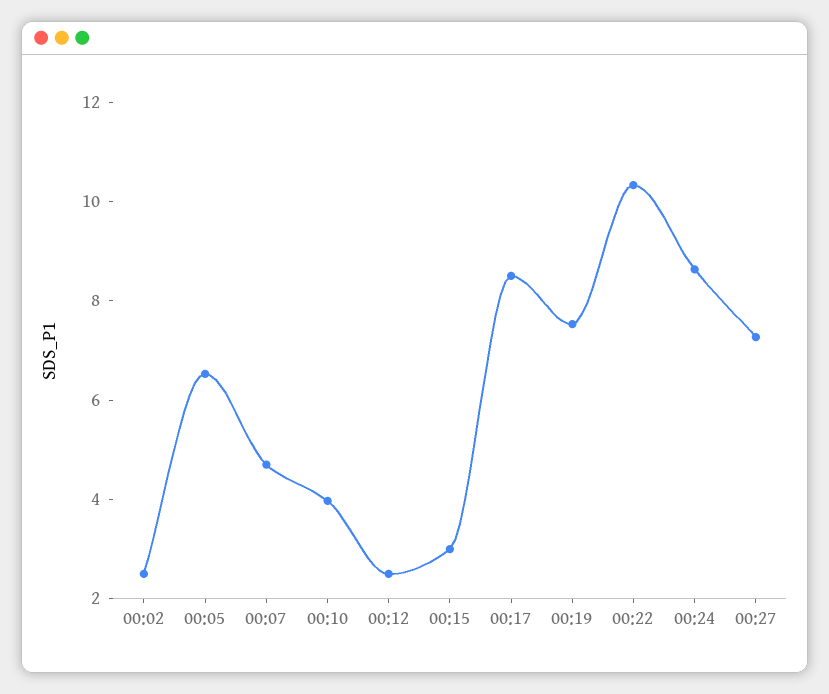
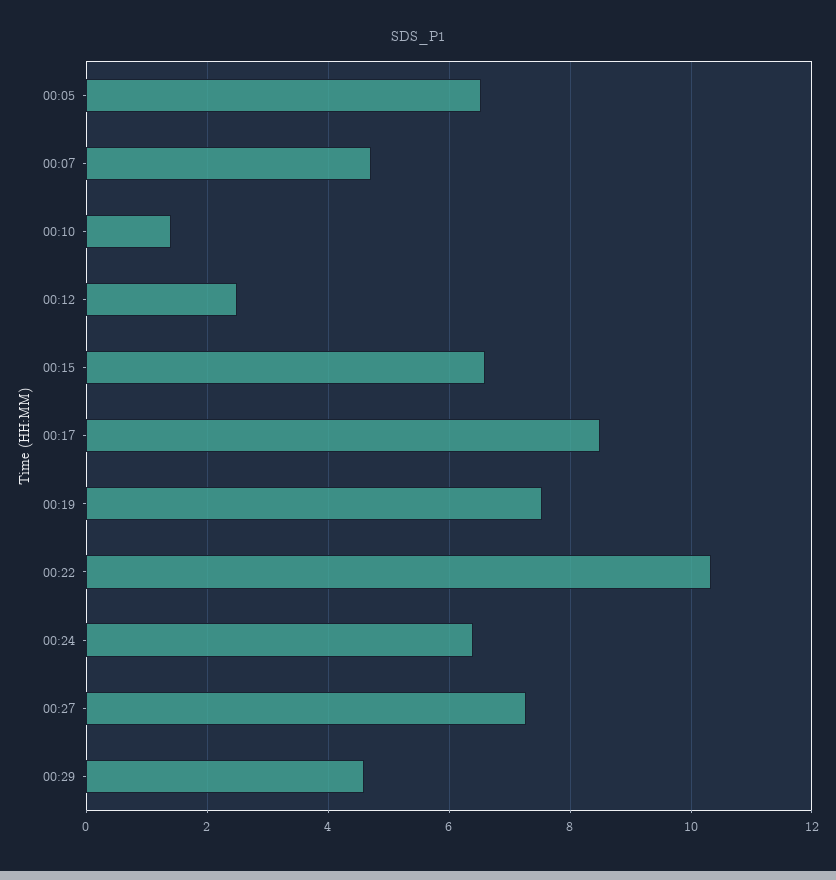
00:02: 2.5 -> none
00:10: 4 -> 1.4
00:15: 3 -> 6.6
00:24: 8.5 -> 6.4
00:29: none -> 4.6

